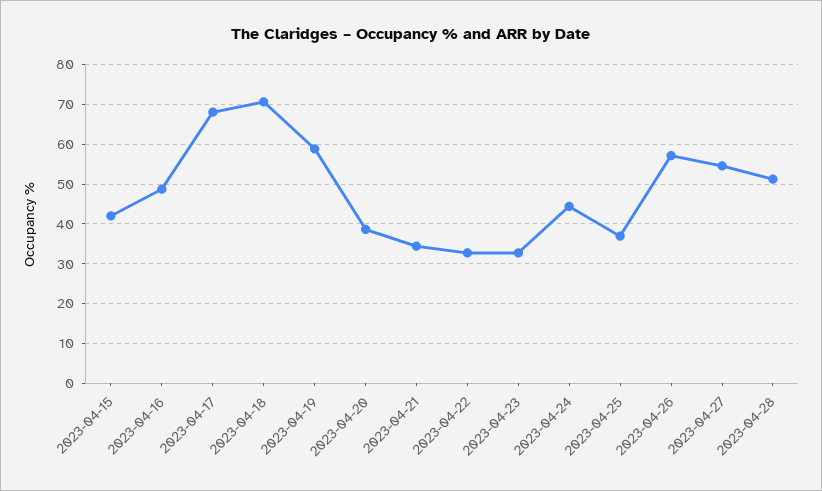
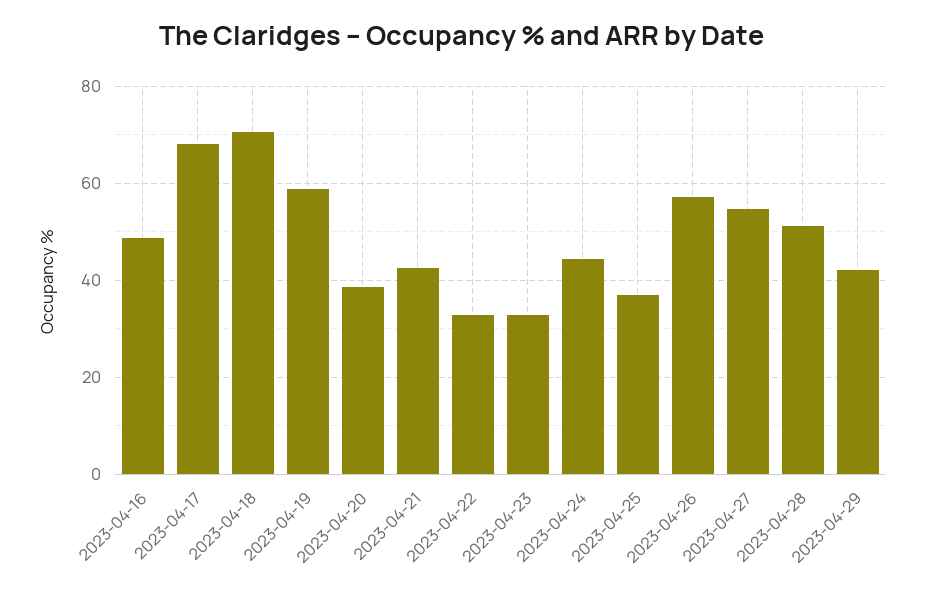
2023-04-15: 42 -> none
2023-04-21: 34 -> 42
2023-04-29: none -> 42

